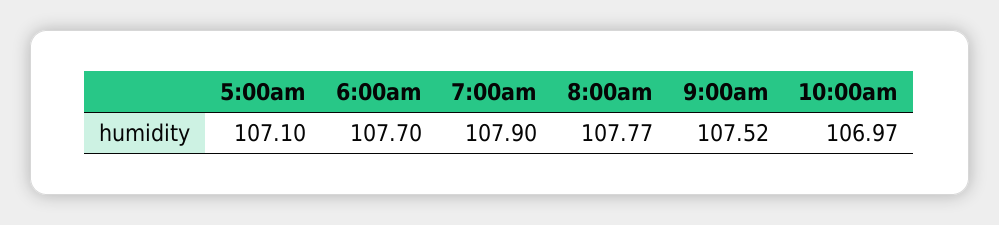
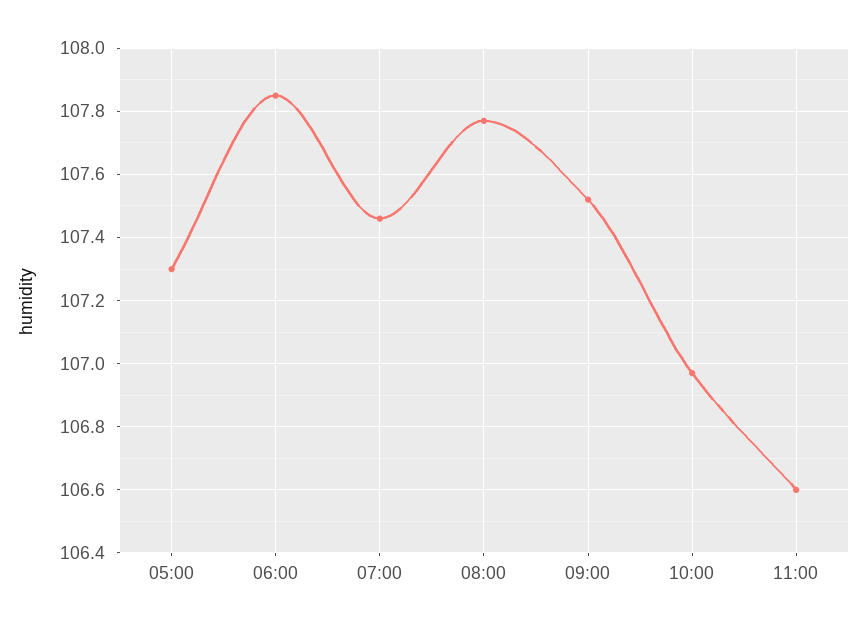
5:00am: 107.1 -> 107.3
6:00am: 107.7 -> 107.85
7:00am: 107.9 -> 107.45
11:00: none -> 106.6

